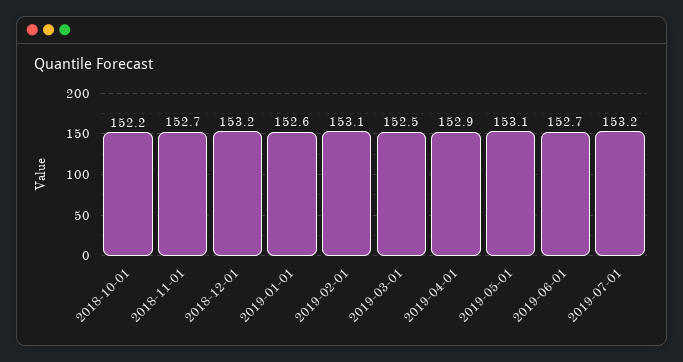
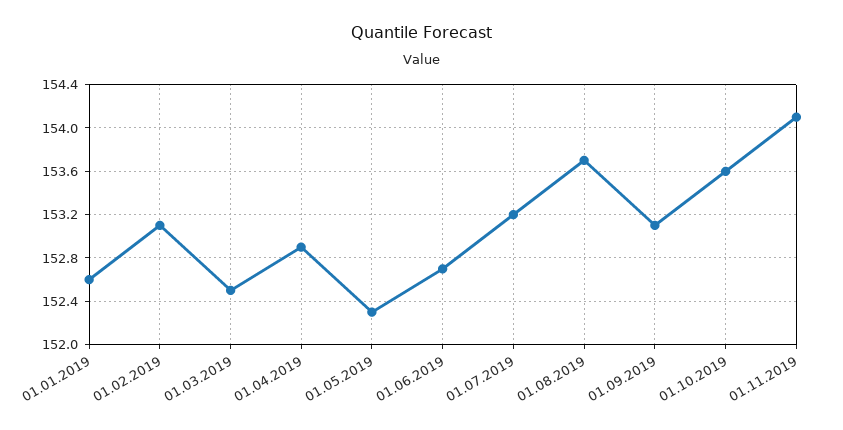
2018-10-01: 152.2 -> none
2018-11-01: 152.7 -> none
2018-12-01: 153.2 -> none
2019-05-01: 153.1 -> 152.3
01.08.2019: none -> 153.7
01.09.2019: none -> 153.1
01.10.2019: none -> 153.6
01.11.2019: none -> 154.1

